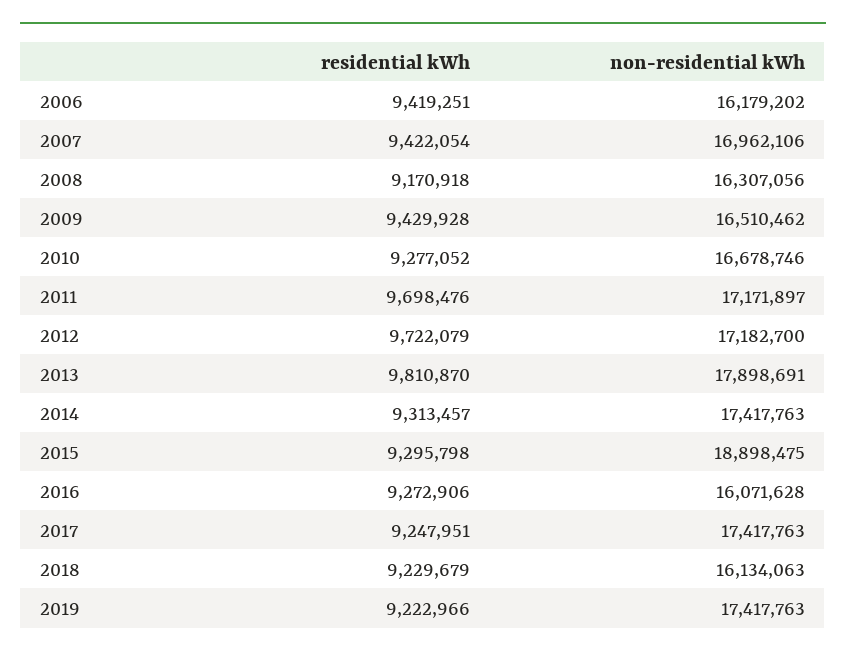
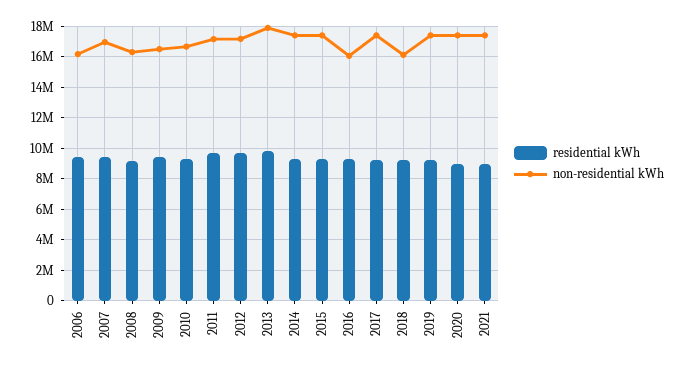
non-residential kWh, 2015: 18898475 -> 17500000
residential kWh, 2020: none -> 9000000
non-residential kWh, 2020: none -> 17500000
residential kWh, 2021: none -> 9000000
non-residential kWh, 2021: none -> 17500000

